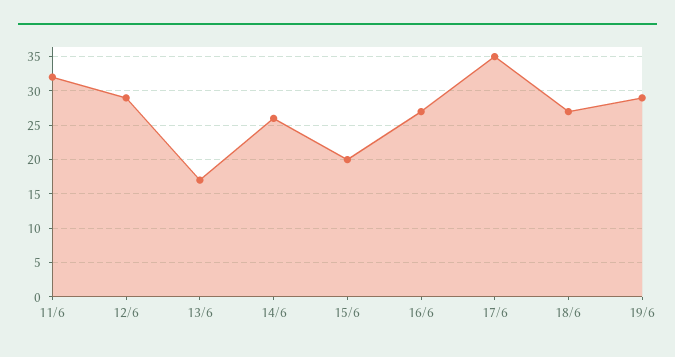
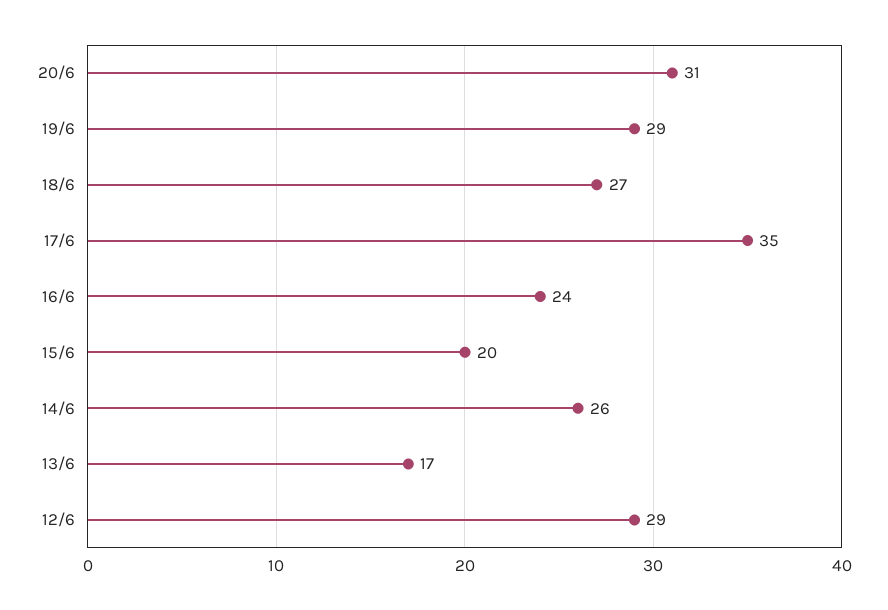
11/6: 32 -> none
16/6: 27 -> 24
20/6: none -> 31

